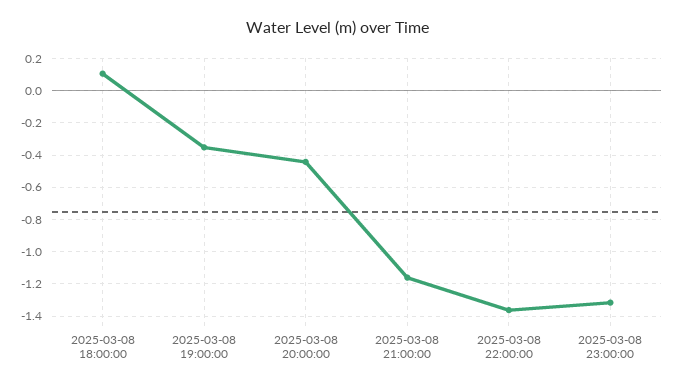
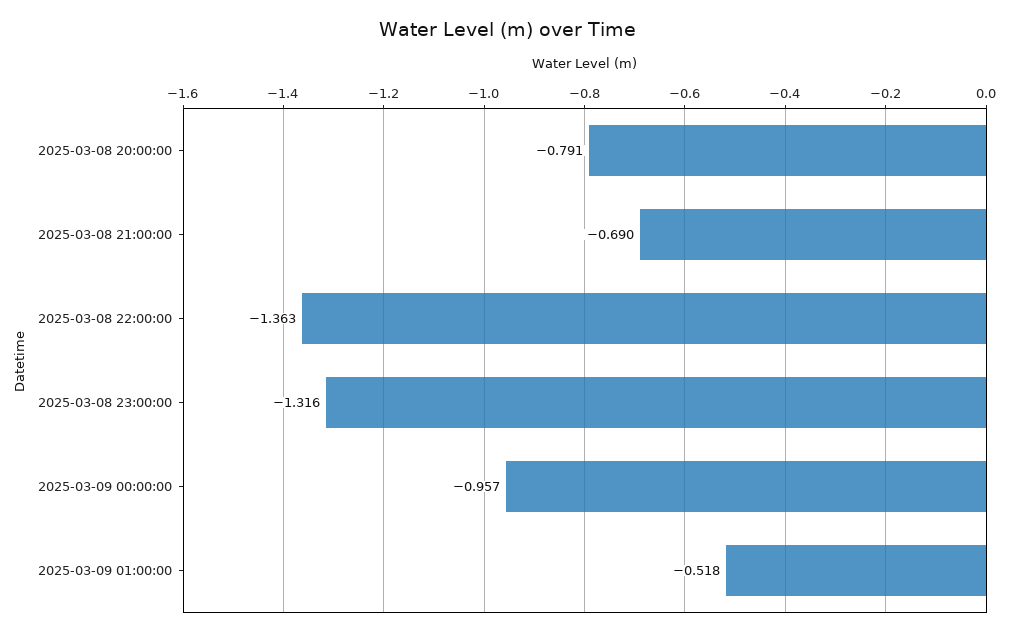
2025-03-08 18:00:00: 0.1 -> none
2025-03-08 19:00:00: -0.35 -> none
2025-03-08 20:00:00: -0.45 -> -0.791
2025-03-08 21:00:00: -1.15 -> -0.69
2025-03-09 00:00:00: none -> -0.957
2025-03-09 01:00:00: none -> -0.518

